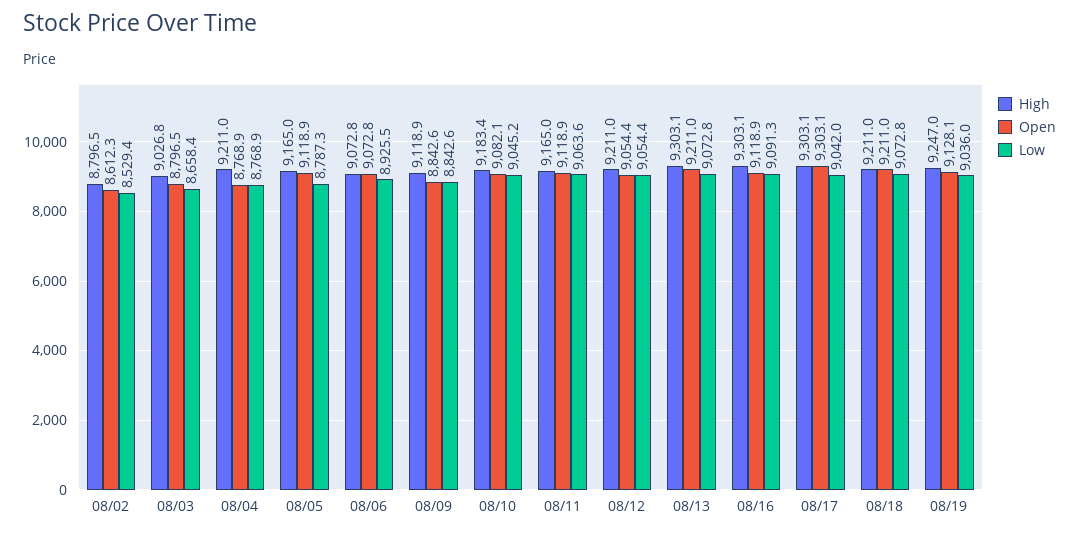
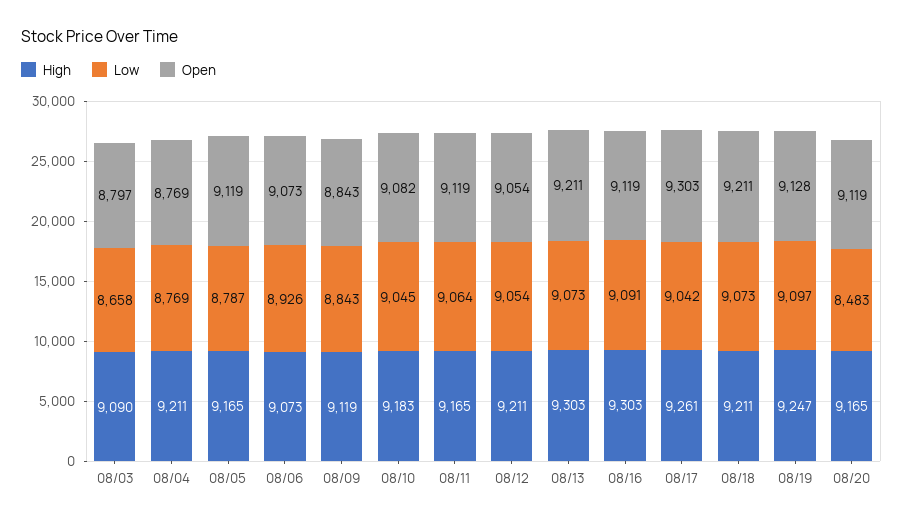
High, 08/02: 8796.5 -> none
Open, 08/02: 8612.3 -> none
Low, 08/02: 8529.4 -> none
High, 08/03: 9026.8 -> 9090
High, 08/17: 9303.1 -> 9261
Low, 08/19: 9036 -> 9097
High, 08/20: none -> 9165
Low, 08/20: none -> 8483
Open, 08/20: none -> 9119

